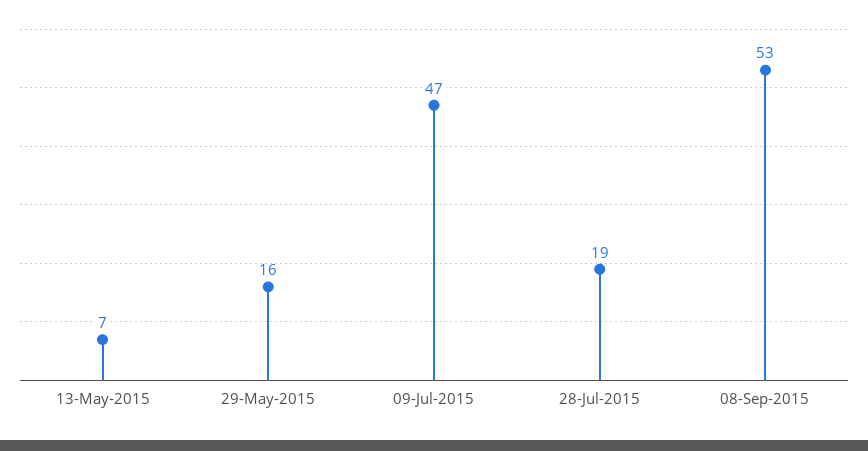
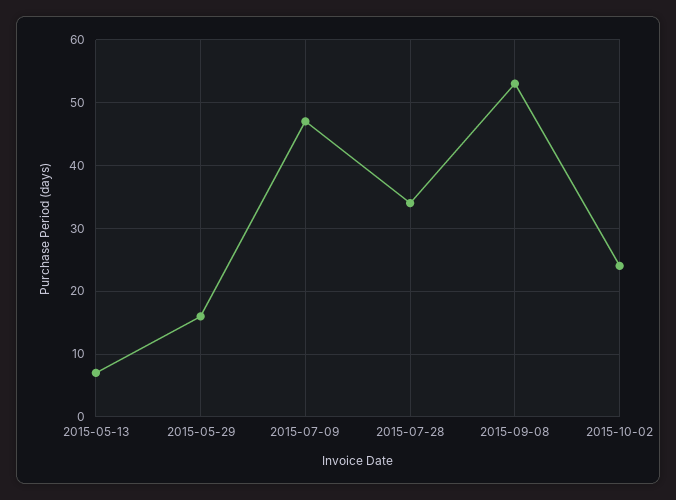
28-Jul-2015: 19 -> 34
2015-10-02: none -> 24

